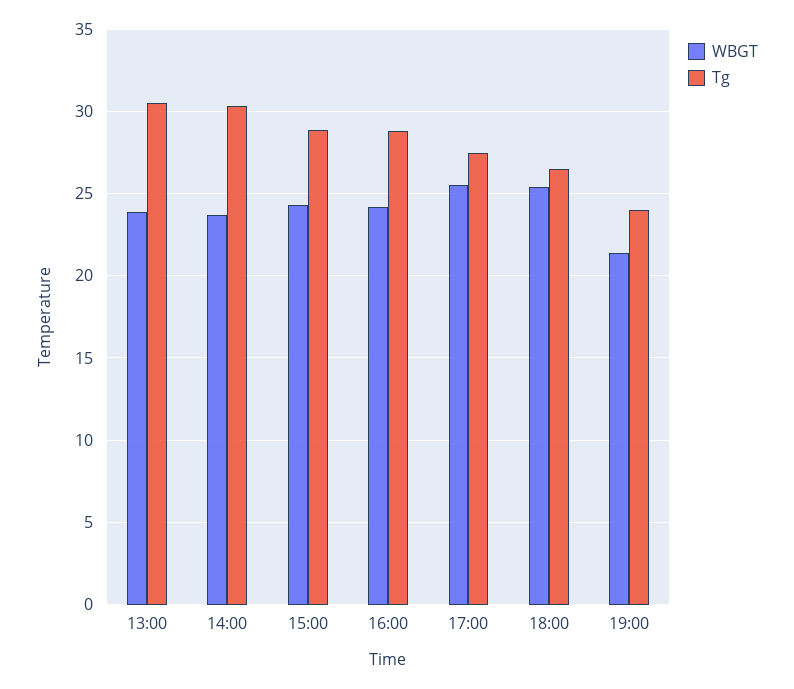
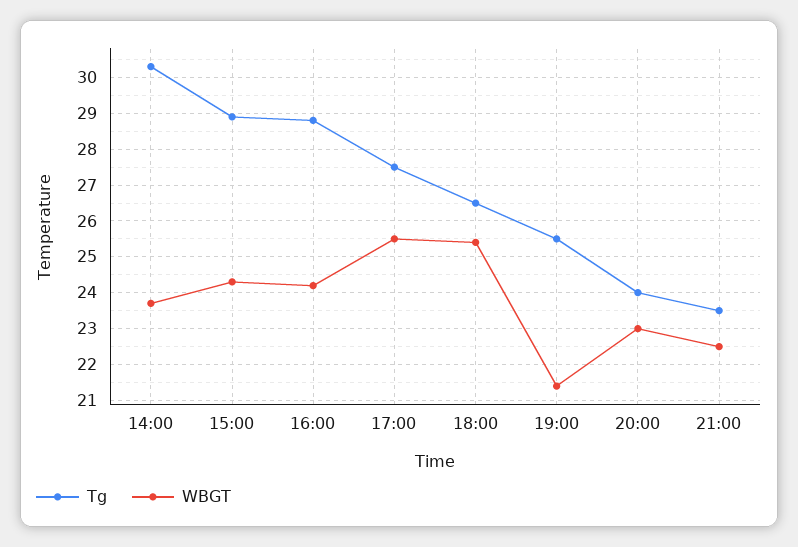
WBGT, 13:00: 24 -> none
Tg, 13:00: 30.5 -> none
Tg, 19:00: 24 -> 25.5
Tg, 20:00: none -> 24
WBGT, 20:00: none -> 23
Tg, 21:00: none -> 23.5
WBGT, 21:00: none -> 22.5

